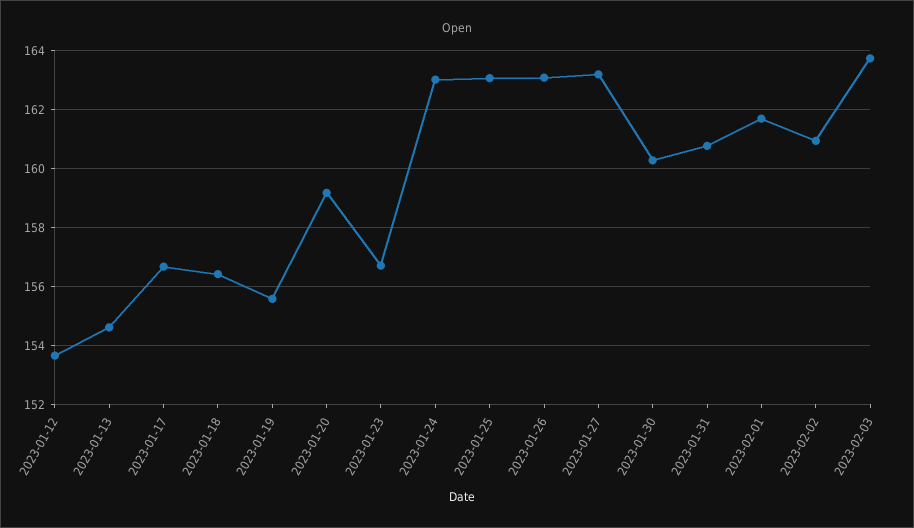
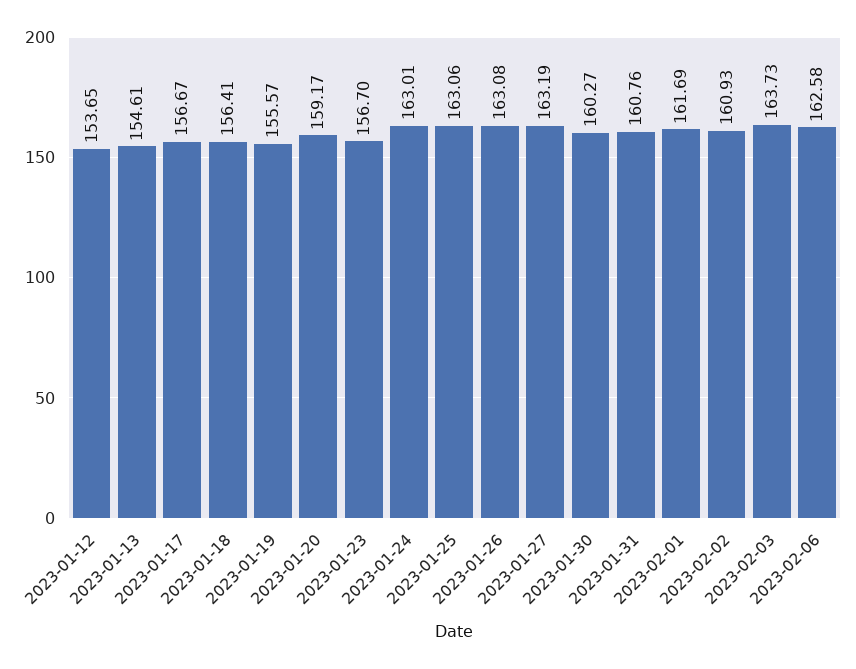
2023-02-06: none -> 162.58

